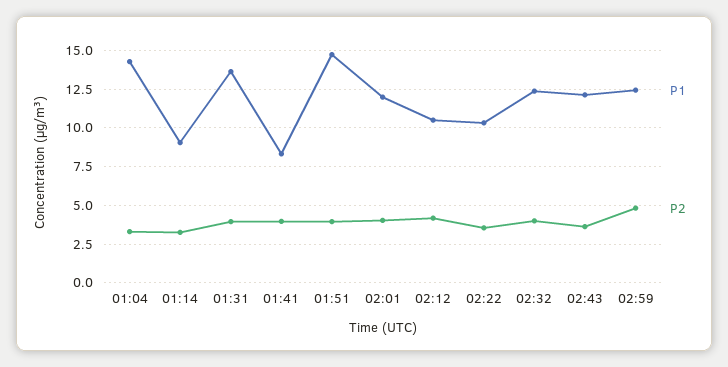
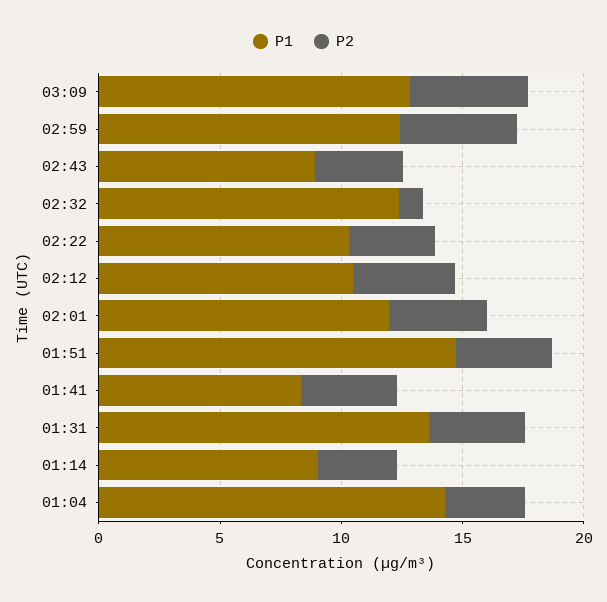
P2, 02:32: 4 -> 1
P1, 02:43: 12 -> 9
P1, 03:09: none -> 13
P2, 03:09: none -> 5

